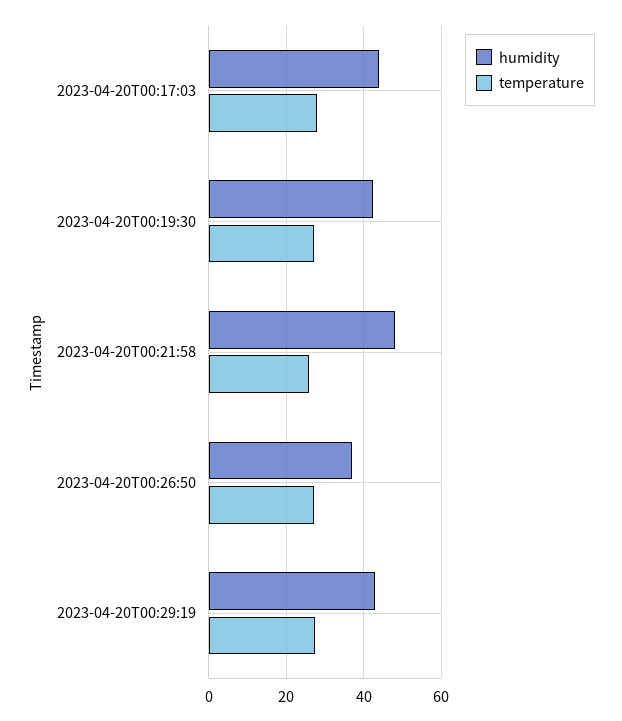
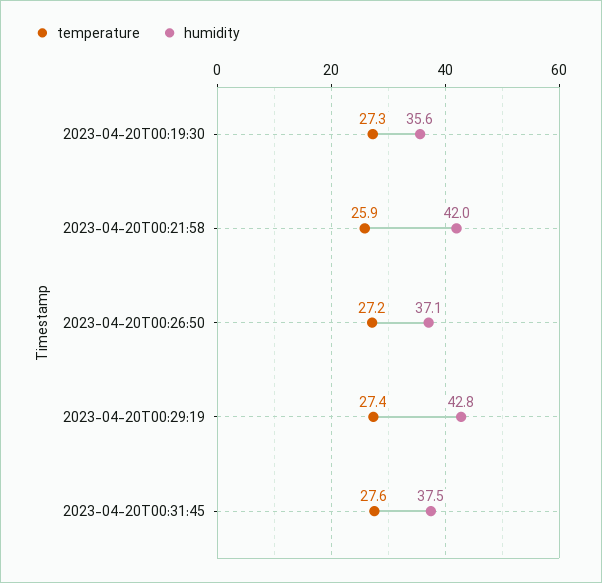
humidity, 2023-04-20T00:17:03: 44 -> none
temperature, 2023-04-20T00:17:03: 28 -> none
humidity, 2023-04-20T00:19:30: 42 -> 35.6
humidity, 2023-04-20T00:21:58: 48 -> 42
temperature, 2023-04-20T00:31:45: none -> 27.6
humidity, 2023-04-20T00:31:45: none -> 37.5

